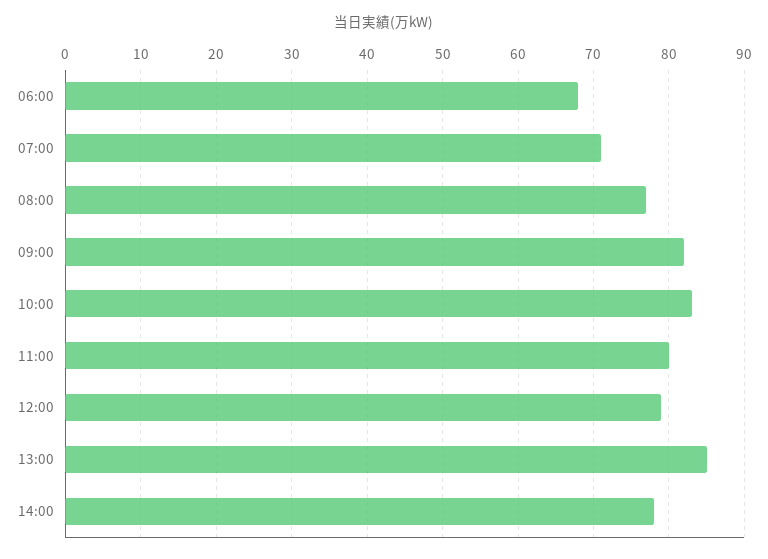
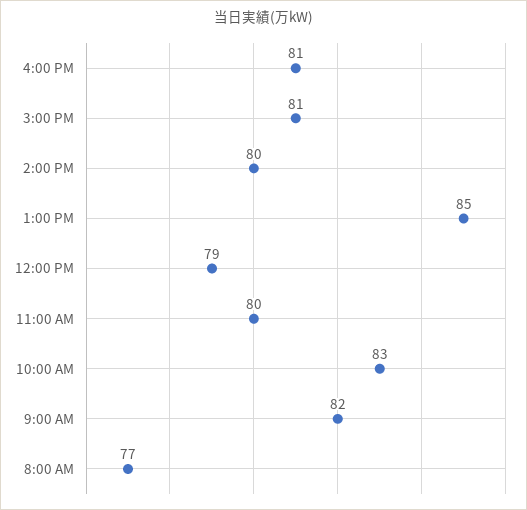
06:00: 68 -> none
07:00: 71 -> none
14:00: 78 -> 80
4:00 PM: none -> 81
3:00 PM: none -> 81

